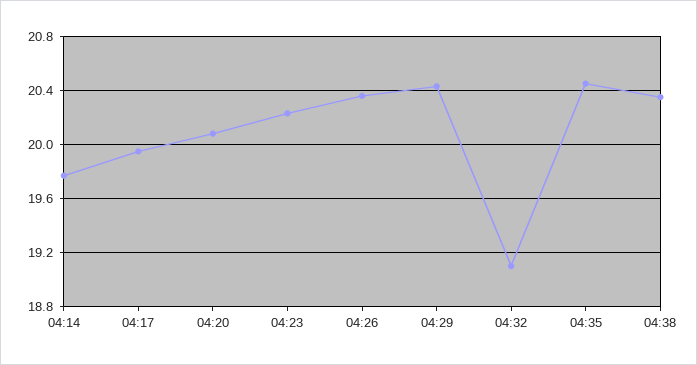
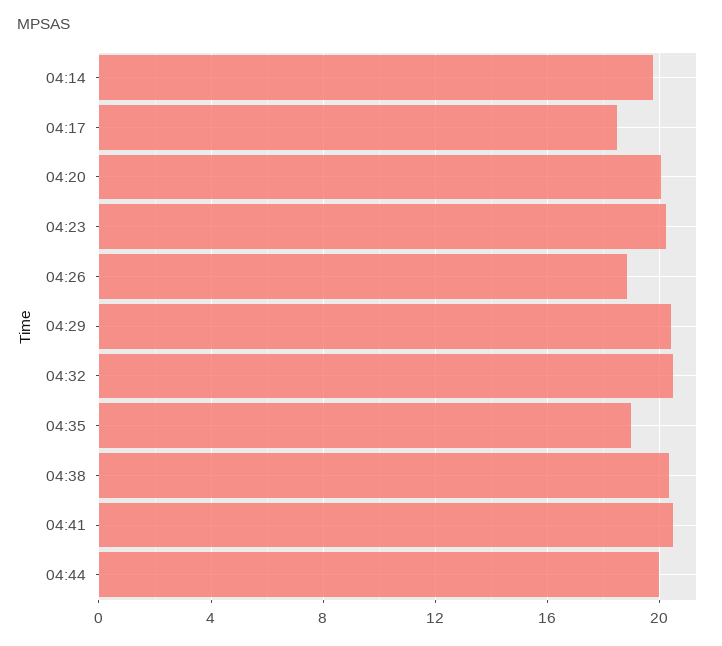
04:17: 19.95 -> 18.5
04:26: 20.35 -> 19
04:32: 19.1 -> 20.5
04:35: 20.45 -> 19
04:41: none -> 20.5
04:44: none -> 20

